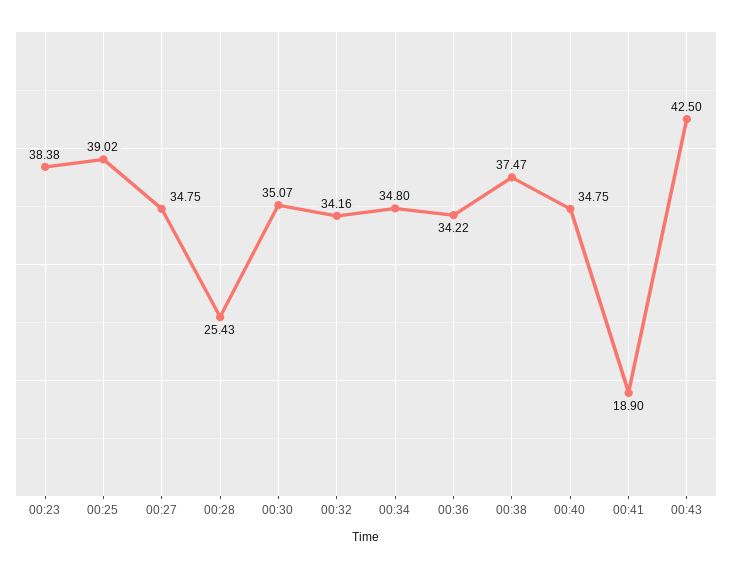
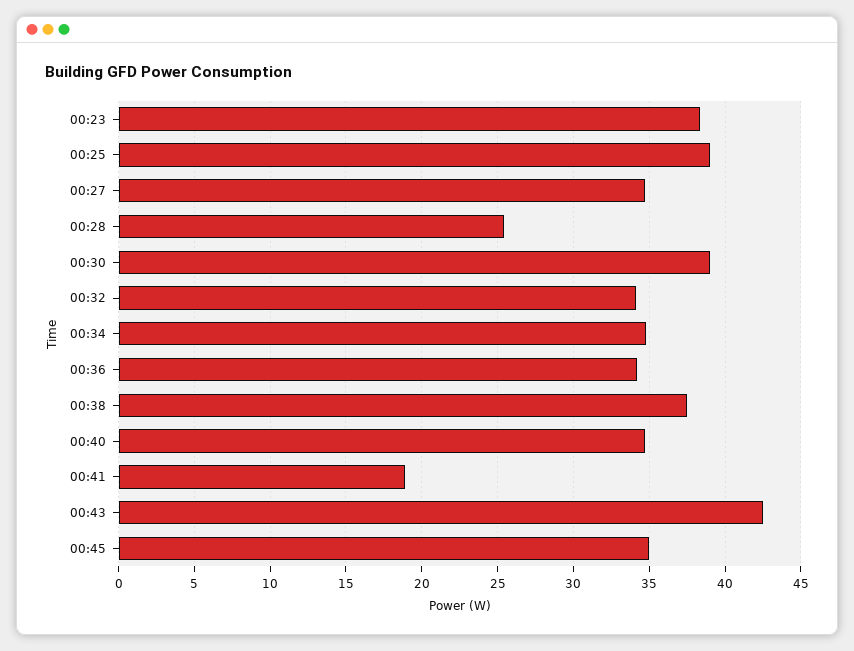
00:30: 35.07 -> 39
00:45: none -> 35

